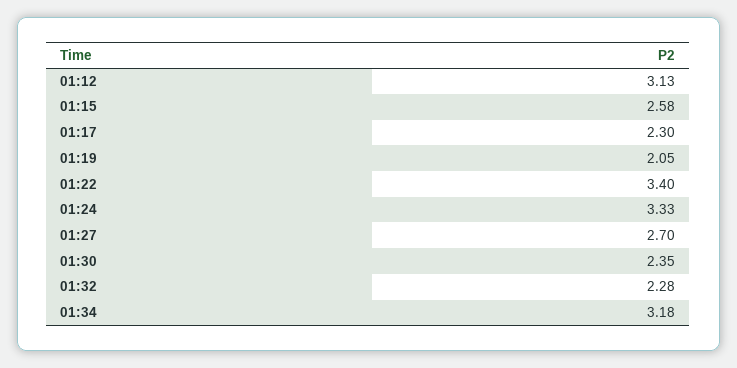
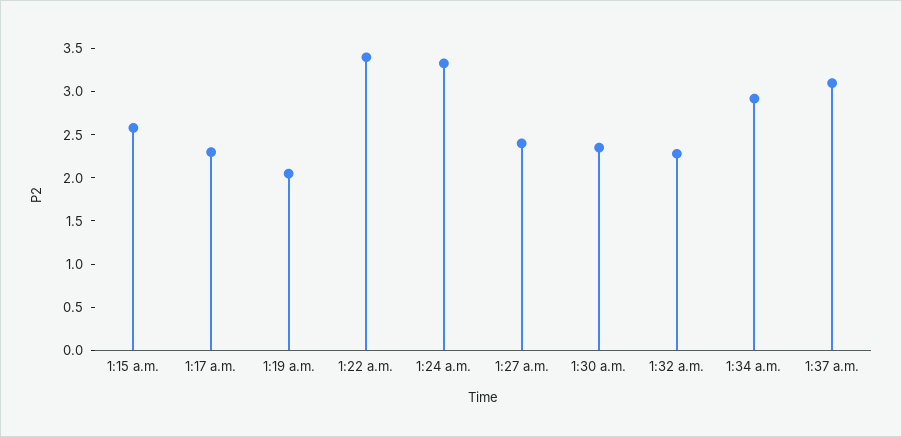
01:12: 3.13 -> none
01:27: 2.7 -> 2.4
01:34: 3.18 -> 2.9
1:37 a.m.: none -> 3.1

